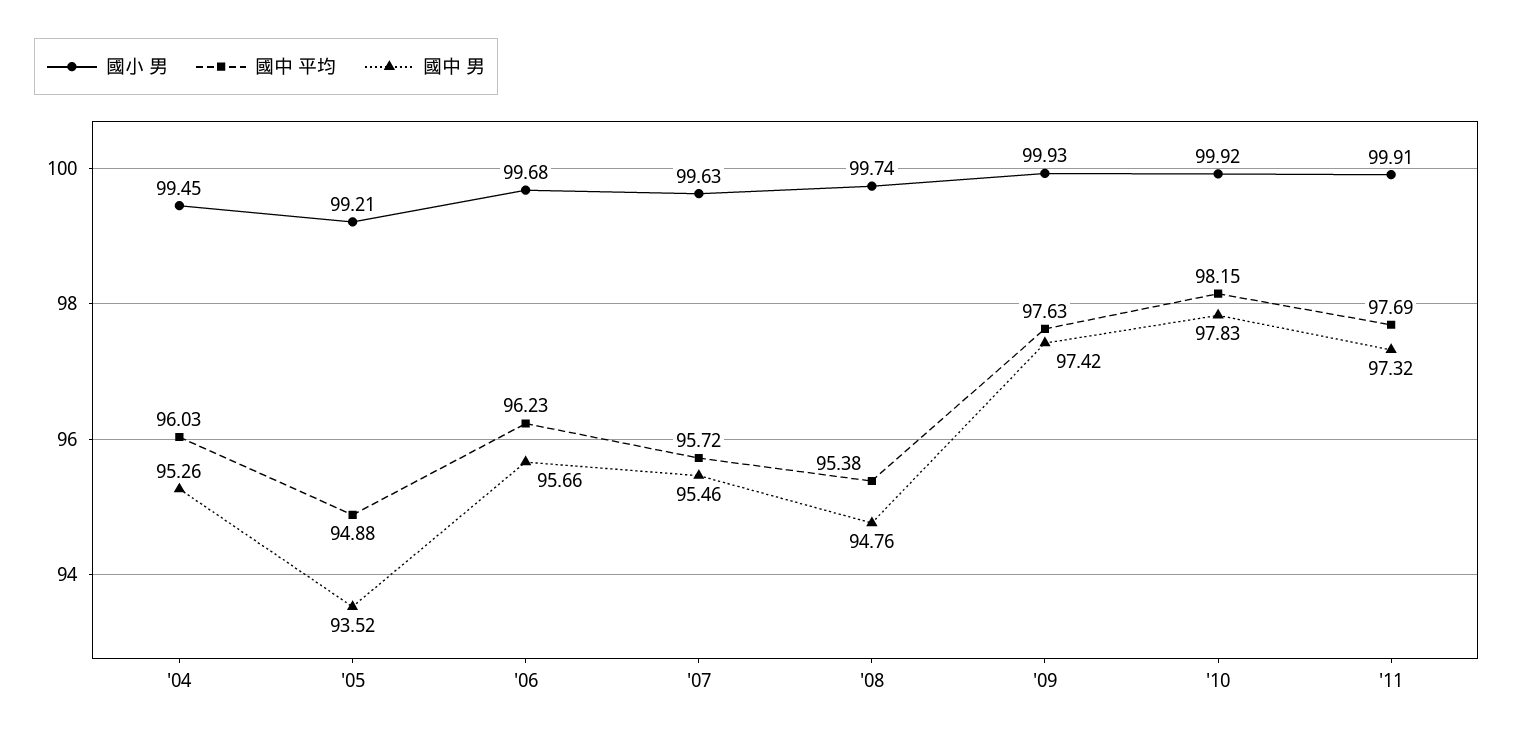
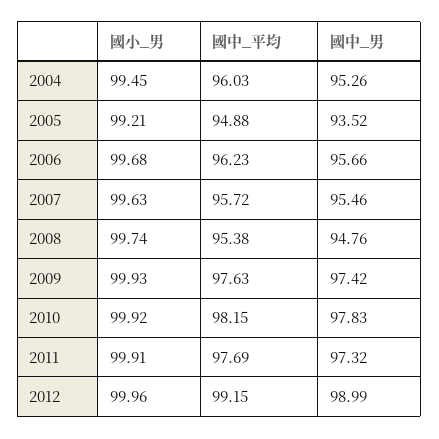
國小 男, 2012: none -> 99.96
國中 平均, 2012: none -> 99.15
國中 男, 2012: none -> 98.99

